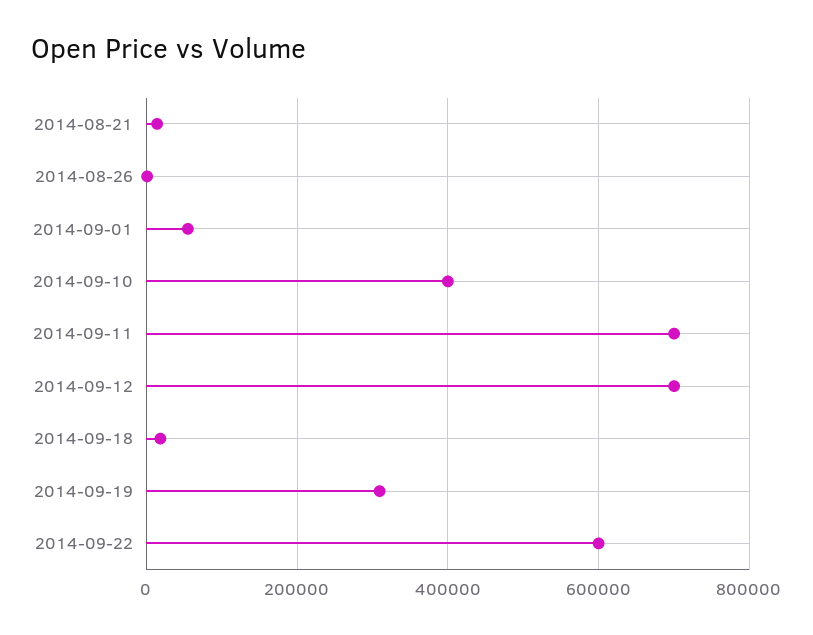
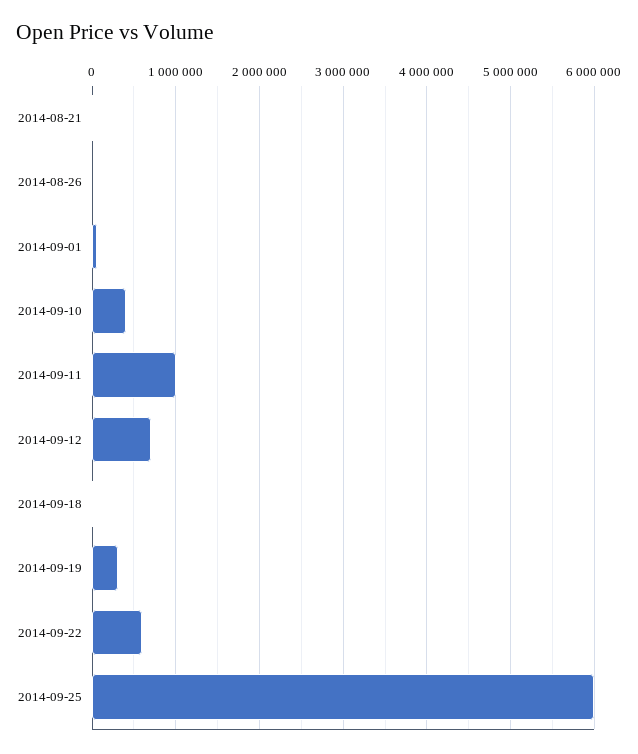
2014-09-11: 700000 -> 1000000
2014-09-25: none -> 6000000

